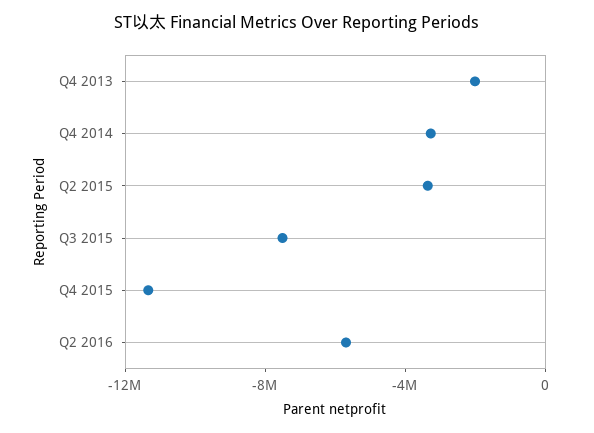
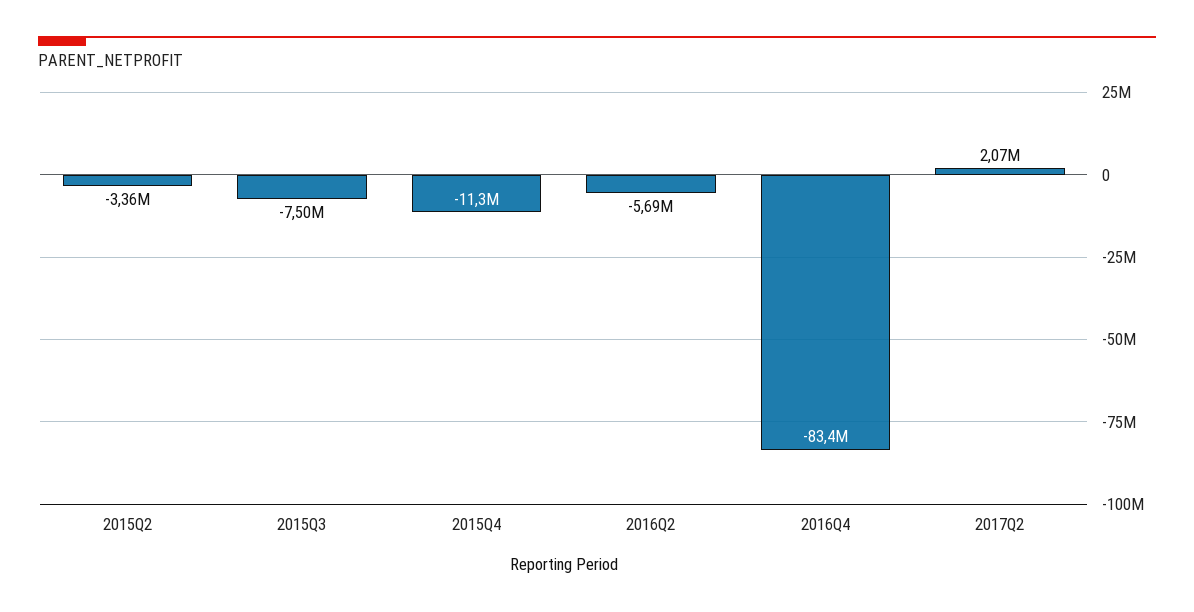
Q4 2013: -2000000 -> none
Q4 2014: -3000000 -> none
2016Q4: none -> -83400000
2017Q2: none -> 2070000

